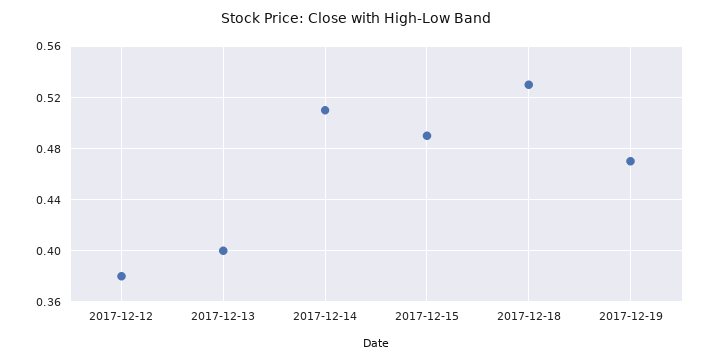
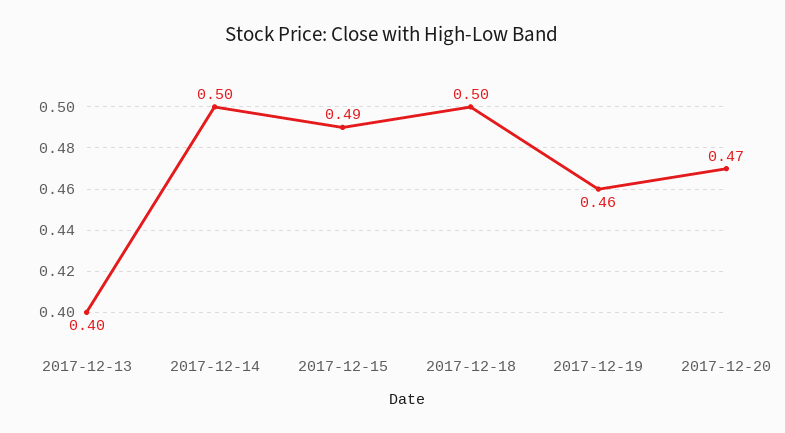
2017-12-12: 0.38 -> none
2017-12-14: 0.51 -> 0.5
2017-12-18: 0.53 -> 0.5
2017-12-19: 0.47 -> 0.46
2017-12-20: none -> 0.47

